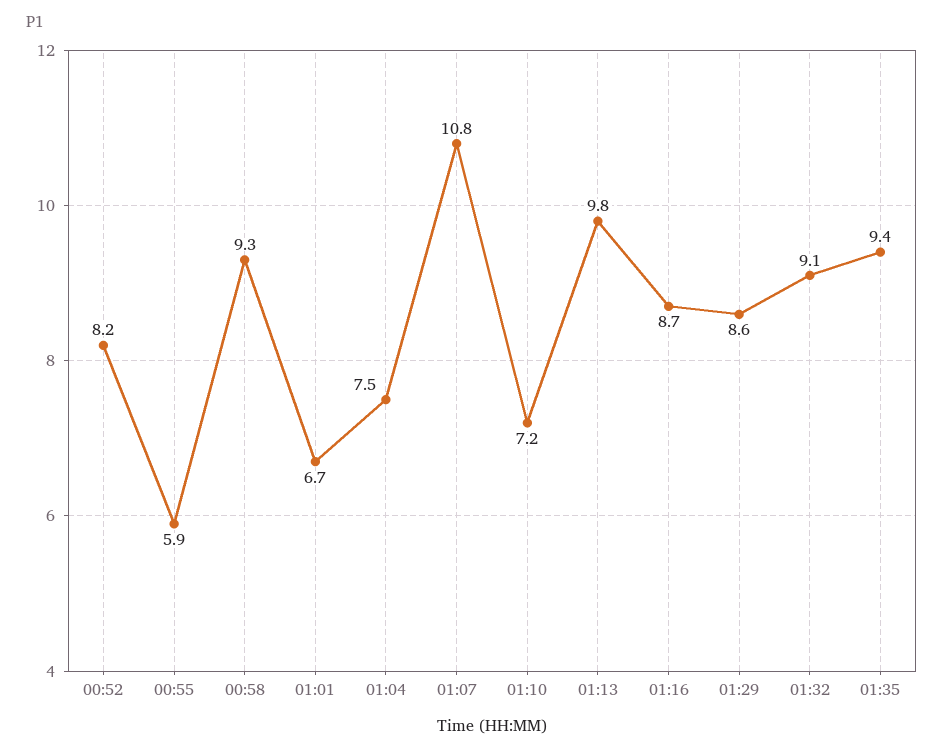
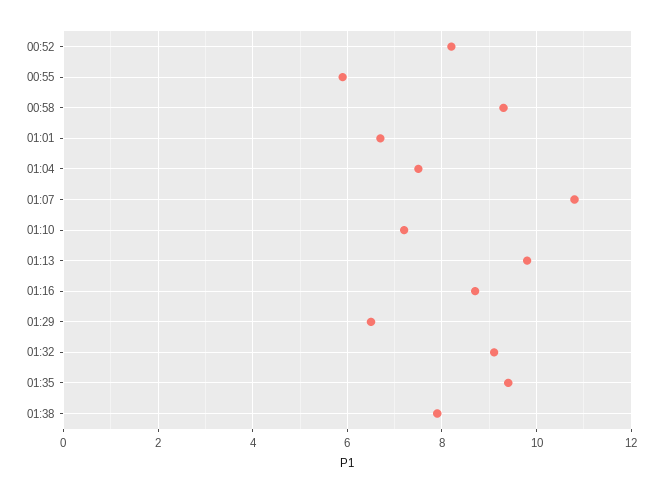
01:29: 8.6 -> 6.5
01:38: none -> 8

